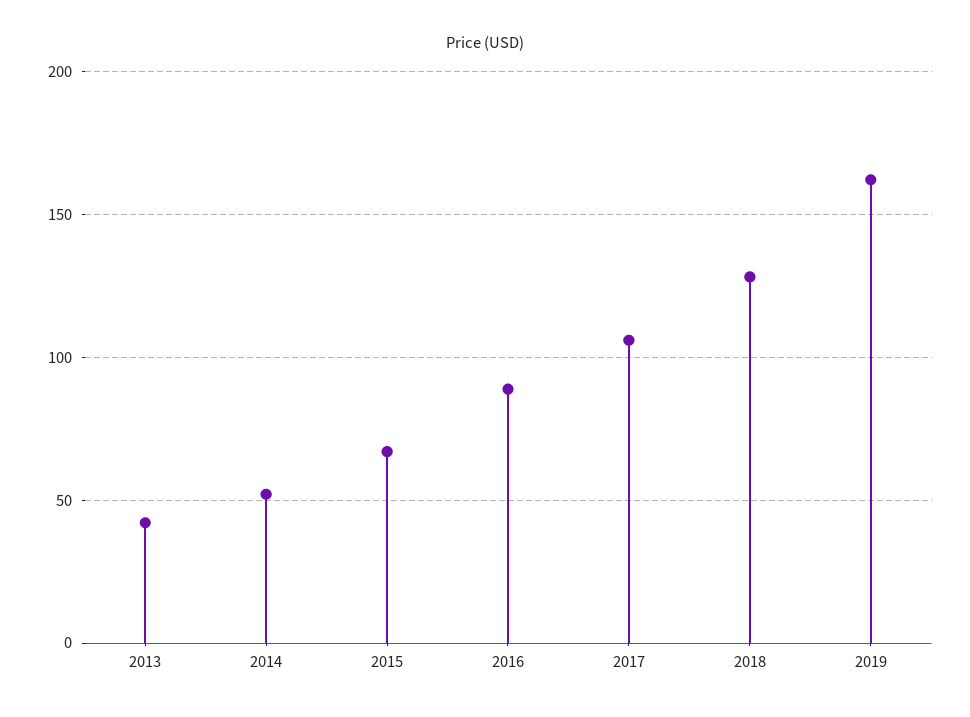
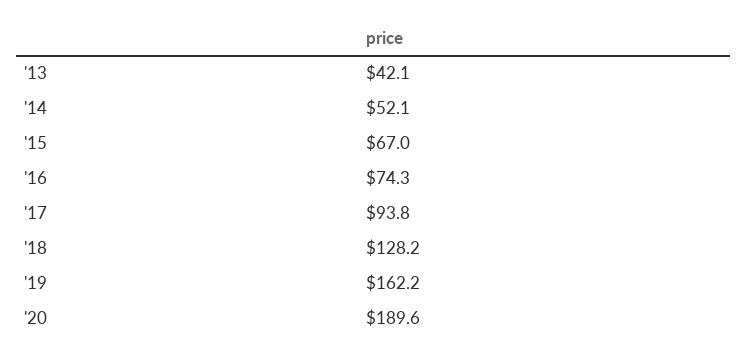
2016: 90 -> 74.3
2017: 105 -> 93.8
'20: none -> 189.6

